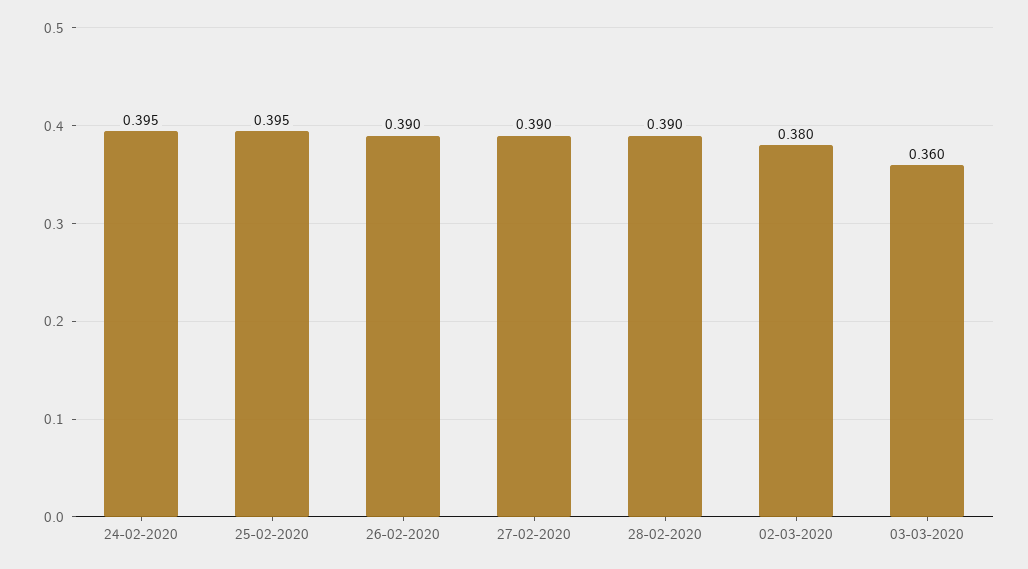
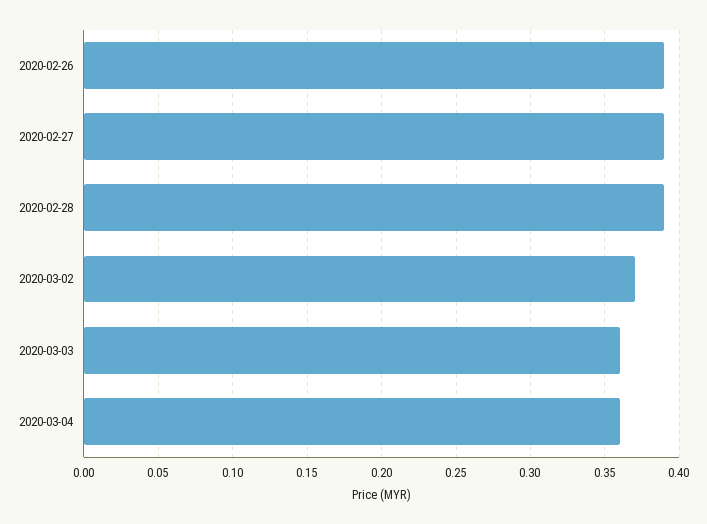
24-02-2020: 0.395 -> none
25-02-2020: 0.395 -> none
02-03-2020: 0.38 -> 0.37
2020-03-04: none -> 0.36

